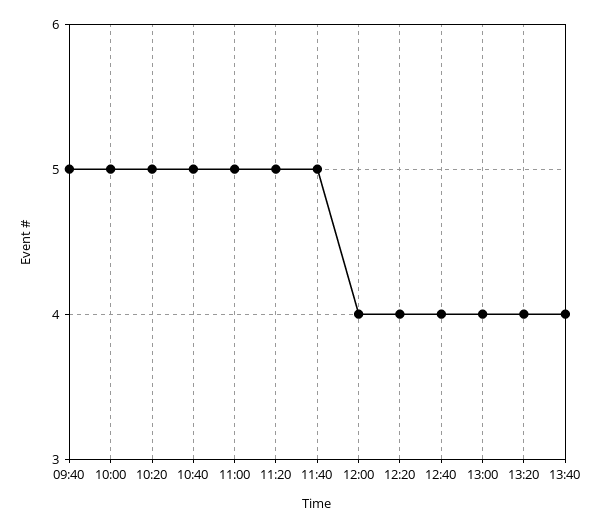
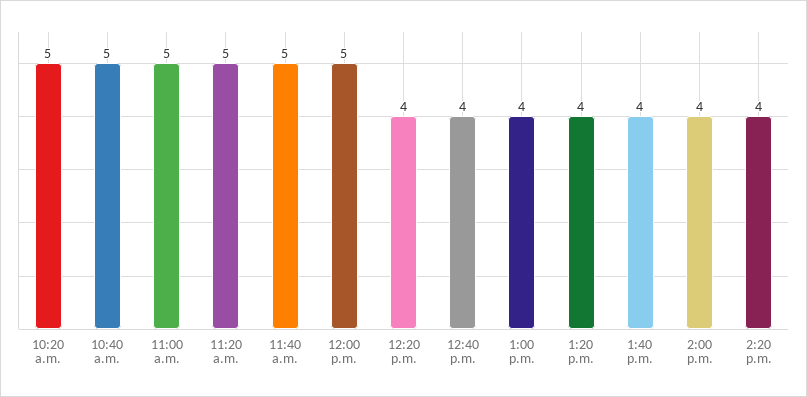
09:40: 5 -> none
10:00: 5 -> none
12:00: 4 -> 5
2:00 p.m.: none -> 4
2:20 p.m.: none -> 4

